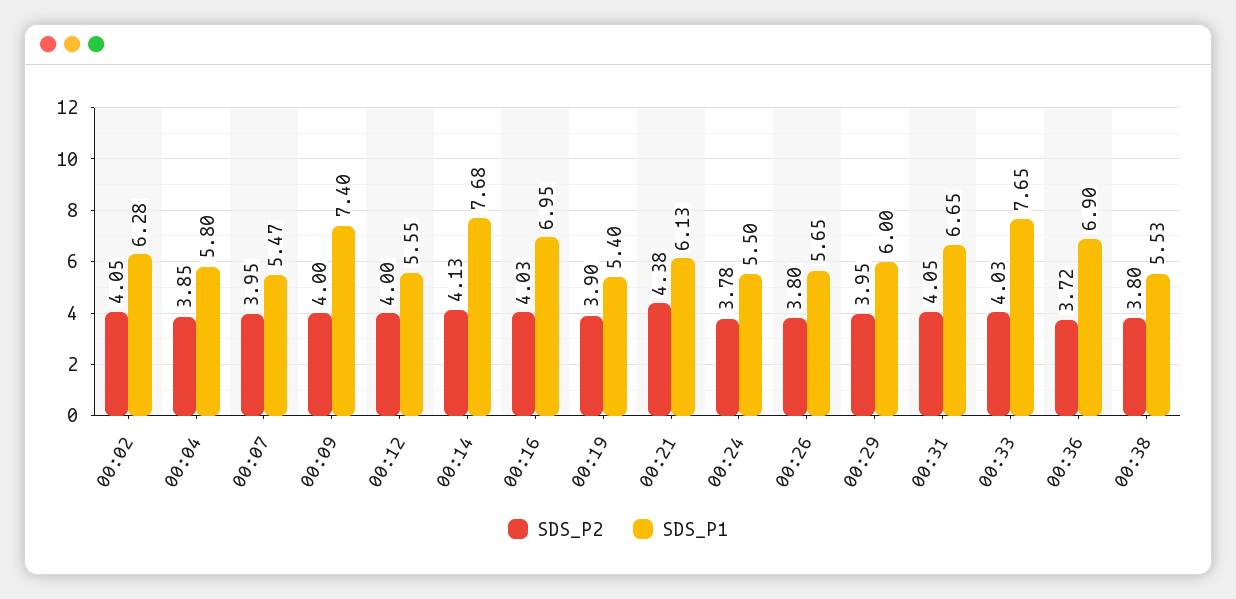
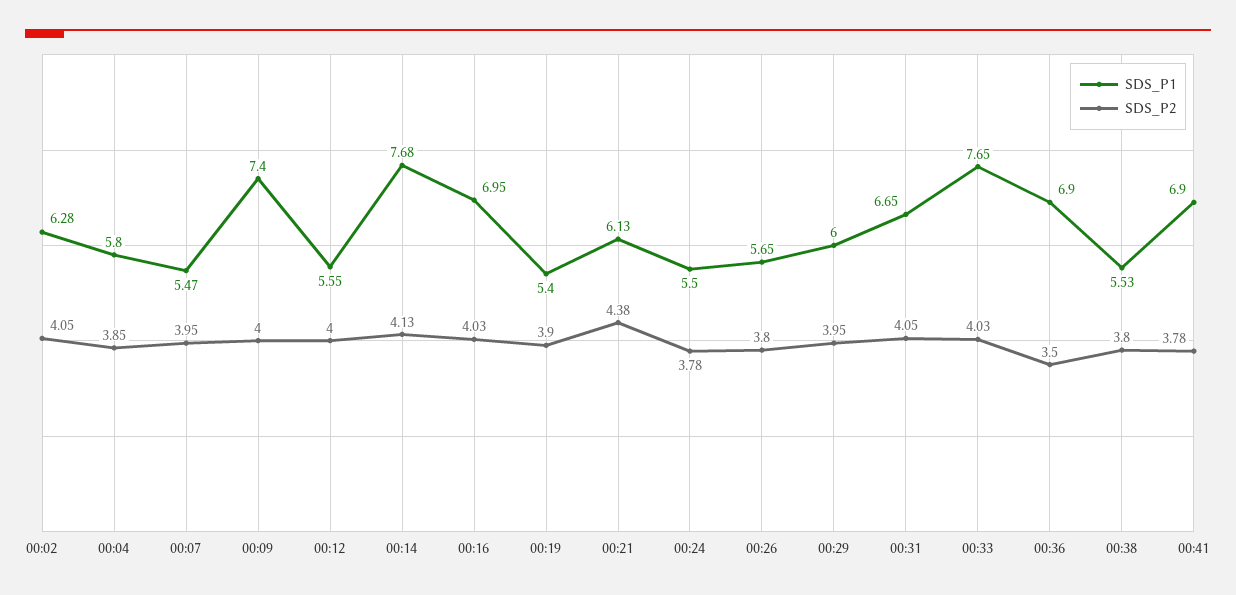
SDS_P2, 00:36: 3.72 -> 3.5
SDS_P1, 00:41: none -> 6.9
SDS_P2, 00:41: none -> 3.78

